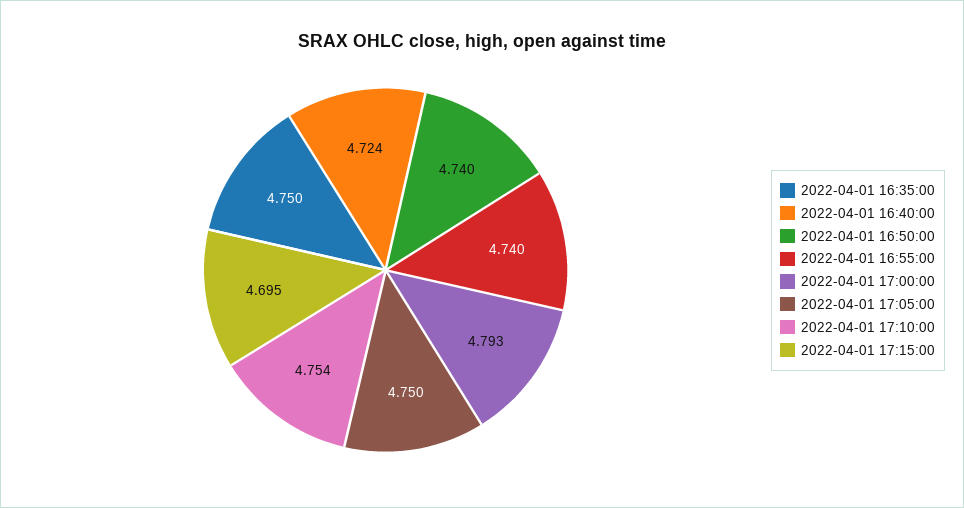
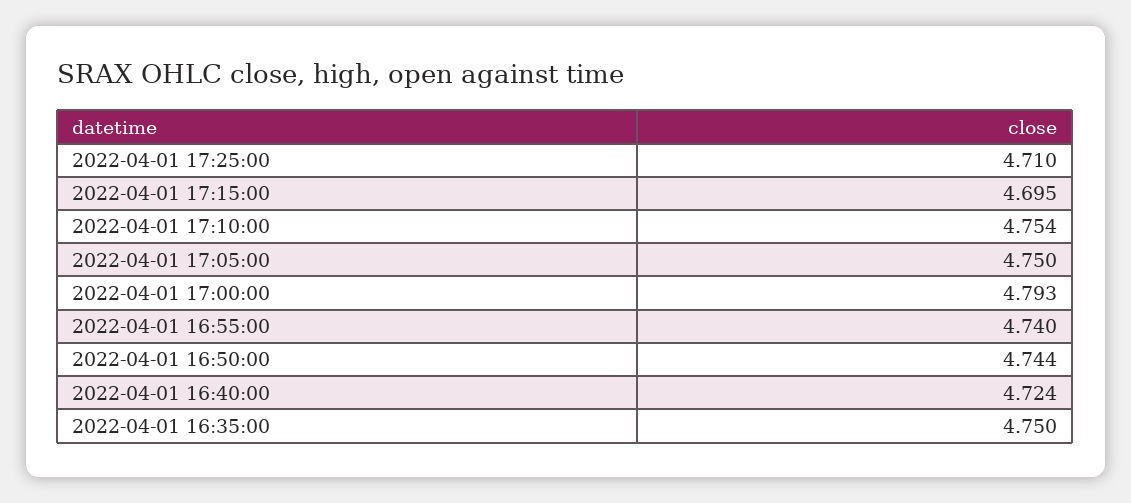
2022-04-01 16:50:00: 4.74 -> 4.744
2022-04-01 17:25:00: none -> 4.71

